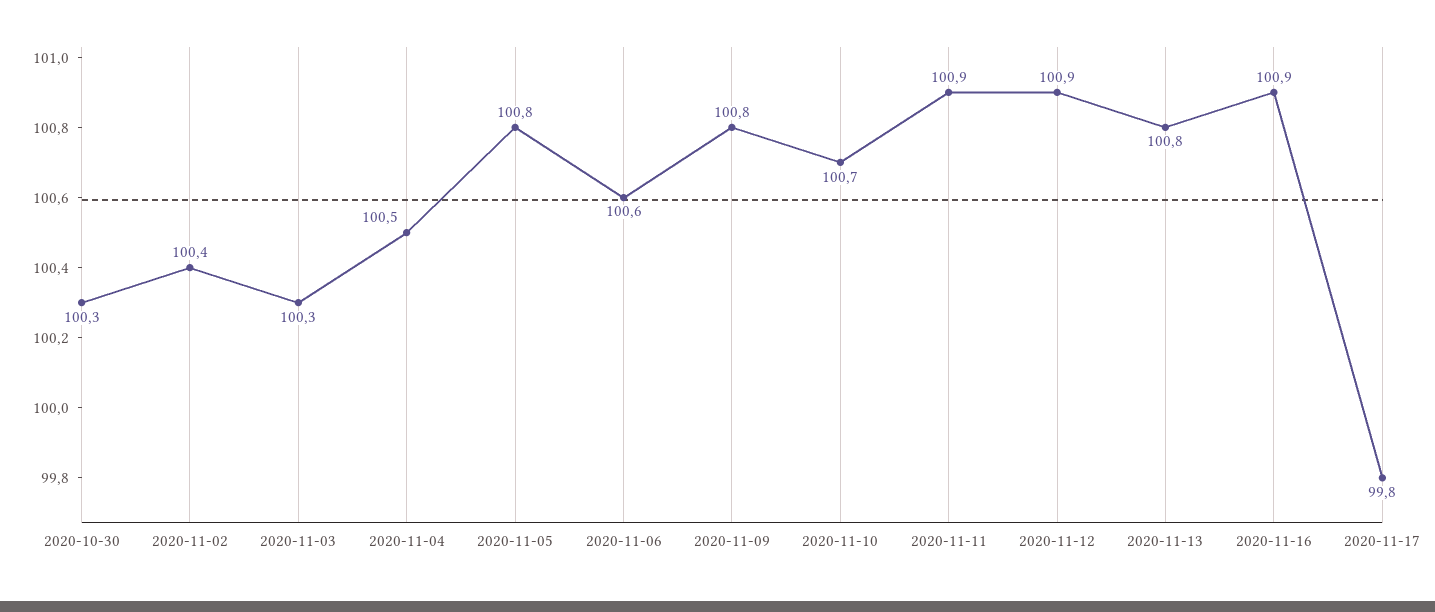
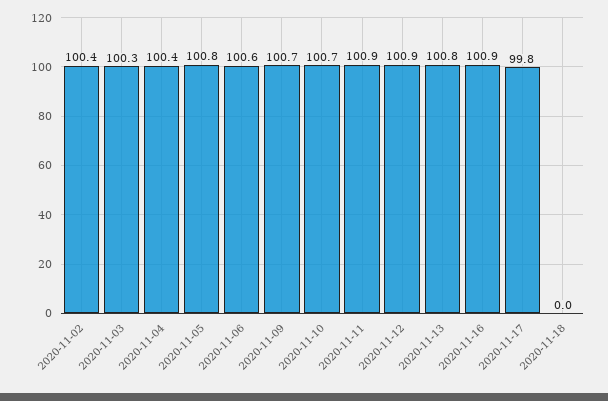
2020-10-30: 100.3 -> none
2020-11-04: 100.5 -> 100.4
2020-11-09: 100.8 -> 100.7
2020-11-18: none -> 0

